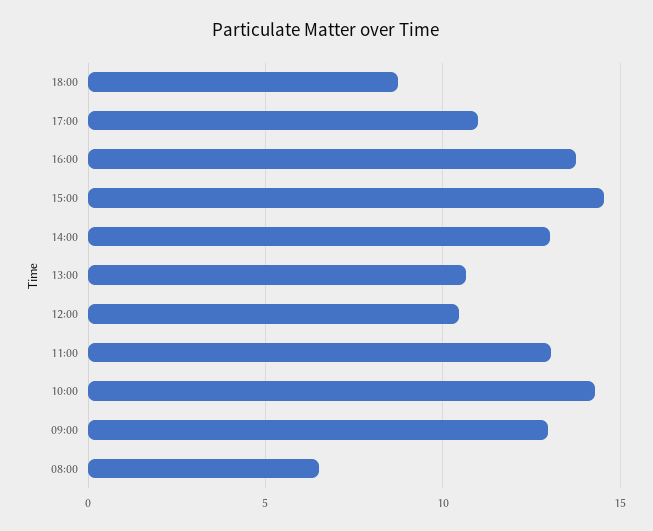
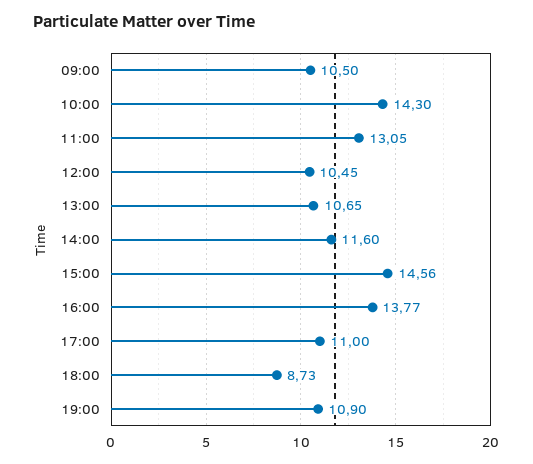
14:00: 13 -> 11.6
09:00: 13 -> 10.5
08:00: 6.5 -> none
19:00: none -> 10.9

